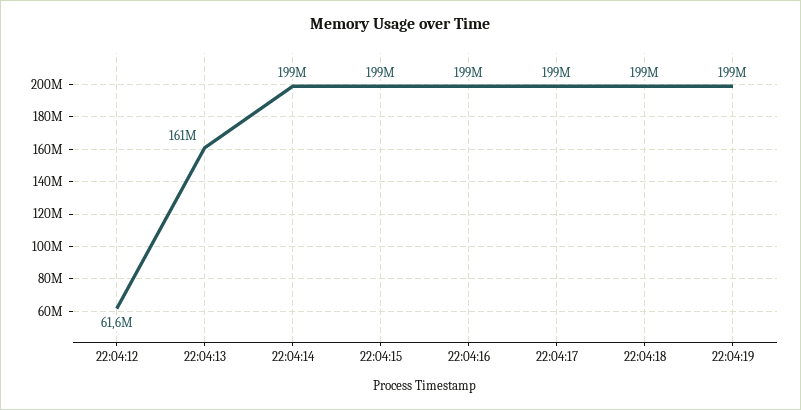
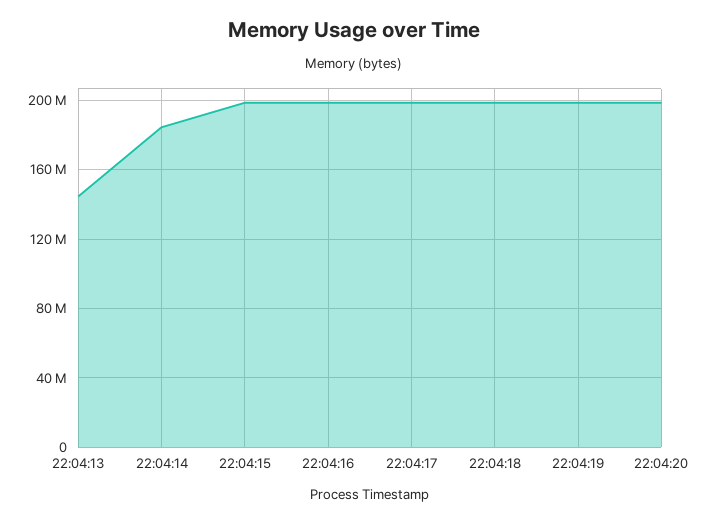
22:04:12: 61600000 -> none
22:04:13: 161000000 -> 145000000
22:04:14: 199000000 -> 185000000
22:04:20: none -> 200000000

